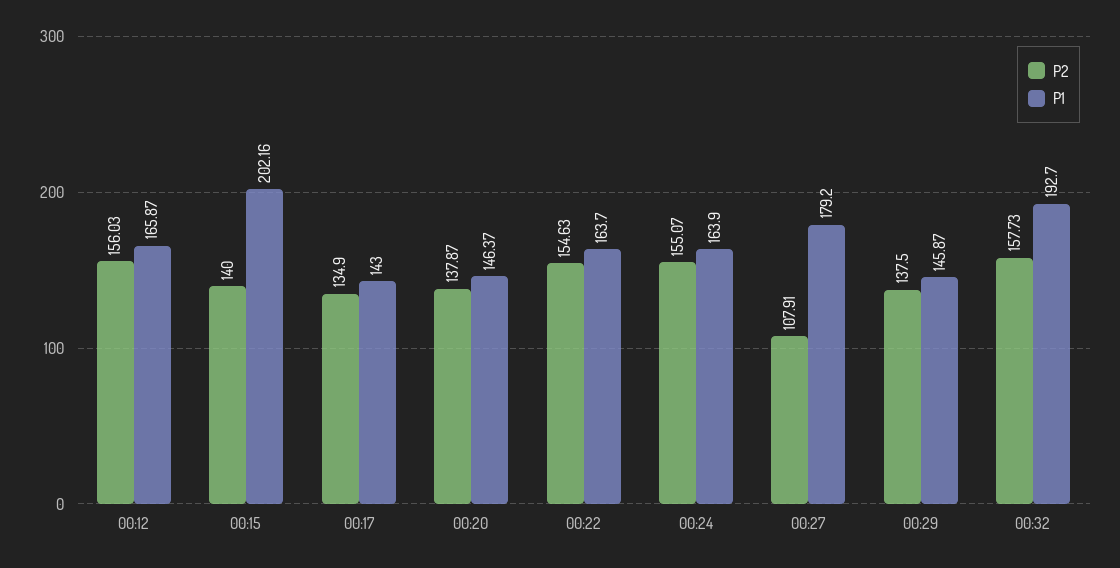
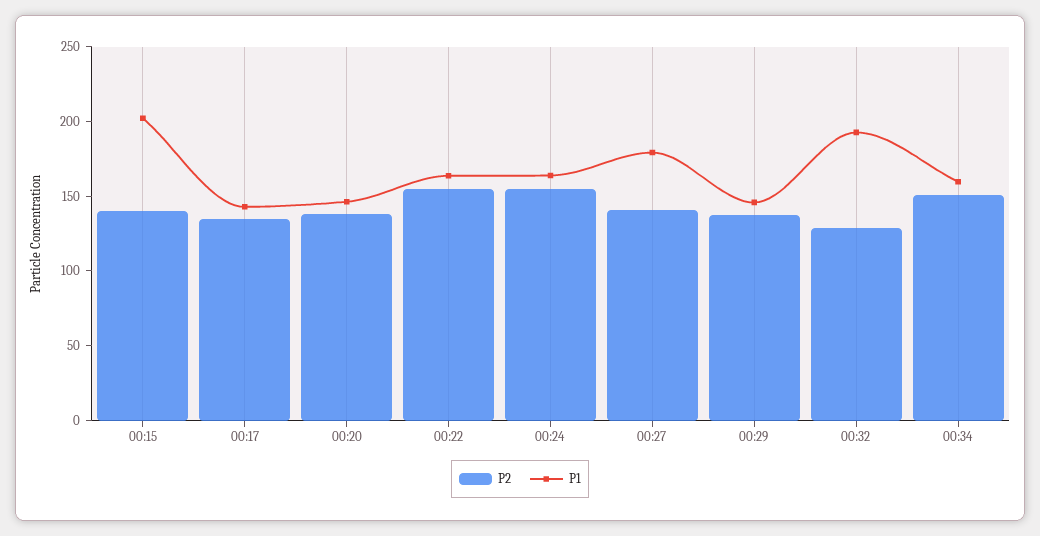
P2, 00:12: 156.03 -> none
P1, 00:12: 165.87 -> none
P2, 00:27: 107.91 -> 140
P2, 00:32: 157.73 -> 130
P2, 00:34: none -> 150
P1, 00:34: none -> 160

